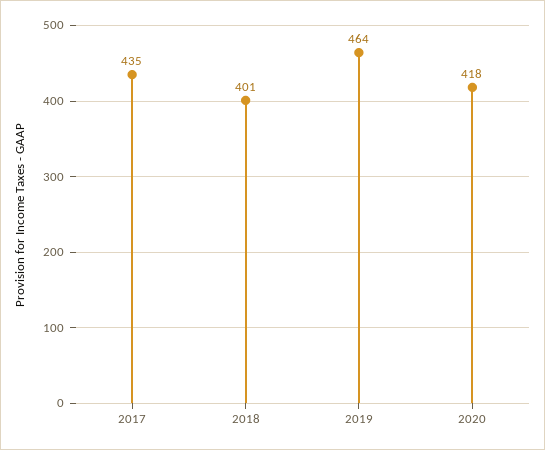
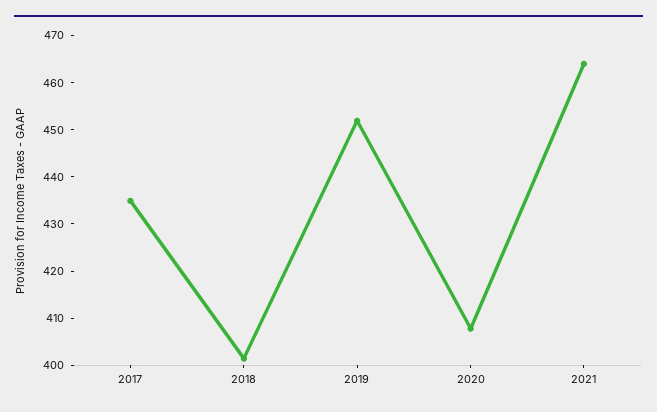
2019: 464 -> 452
2020: 418 -> 408
2021: none -> 464

